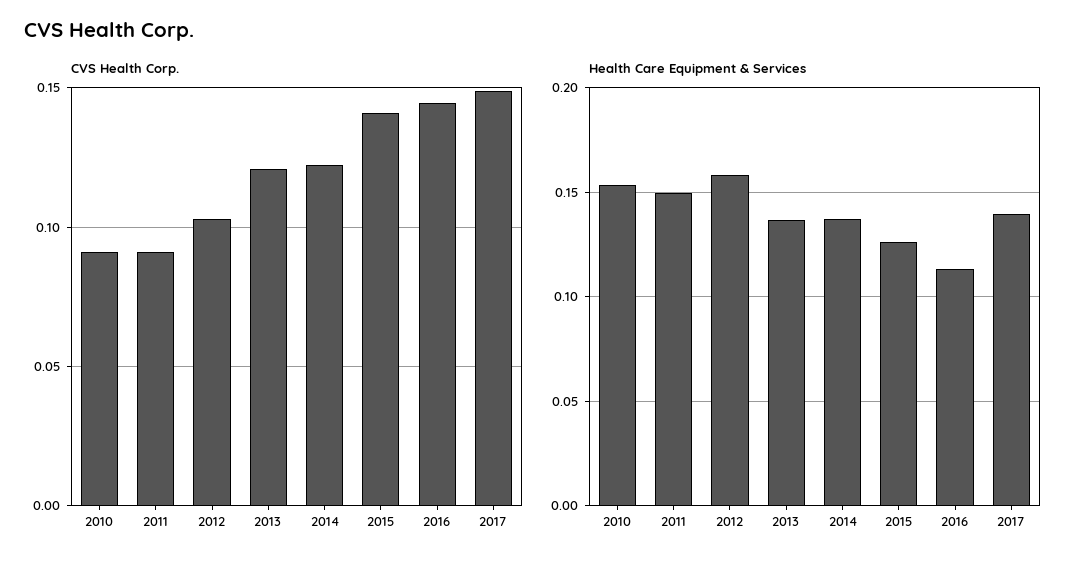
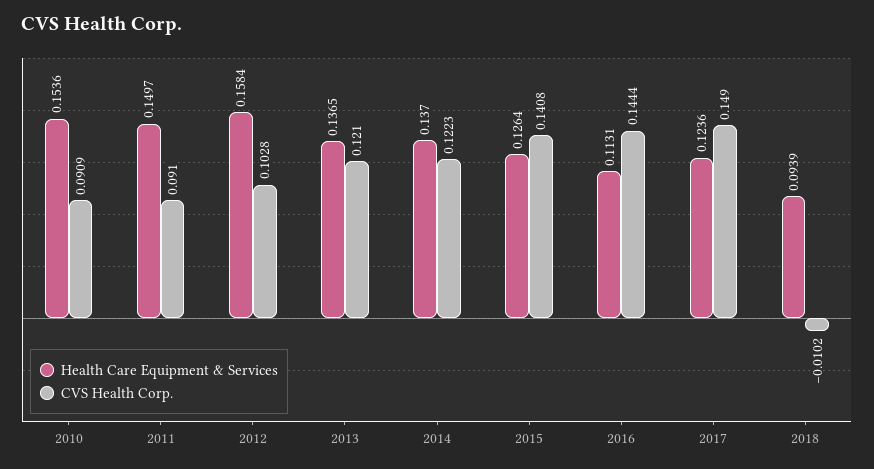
Health Care Equipment & Services, 2017: 0.14 -> 0.1236
Health Care Equipment & Services, 2018: none -> 0.0939
CVS Health Corp., 2018: none -> -0.0102

